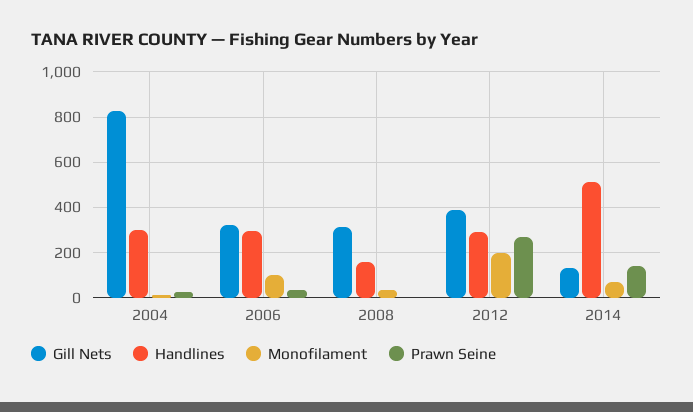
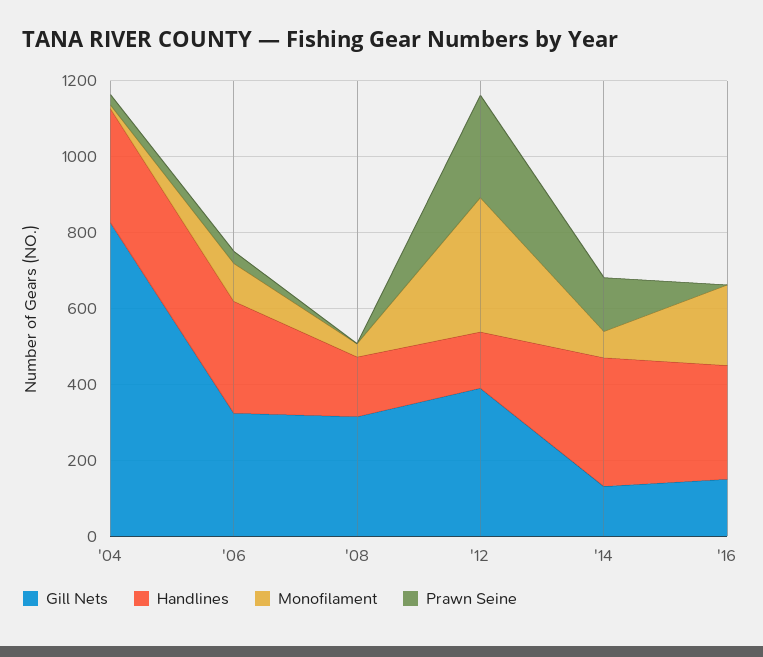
Handlines, 2012: 300 -> 150
Monofilament, 2012: 200 -> 350
Handlines, 2014: 500 -> 350
Gill Nets, '16: none -> 150
Handlines, '16: none -> 300
Monofilament, '16: none -> 200
Prawn Seine, '16: none -> 0

